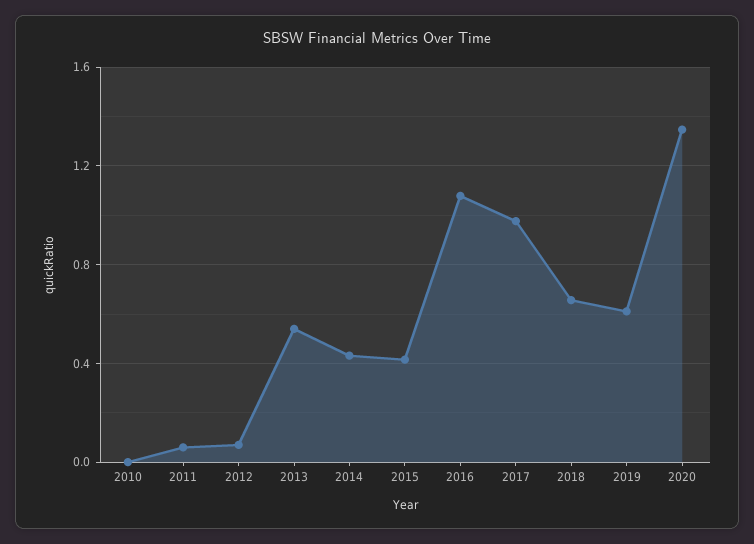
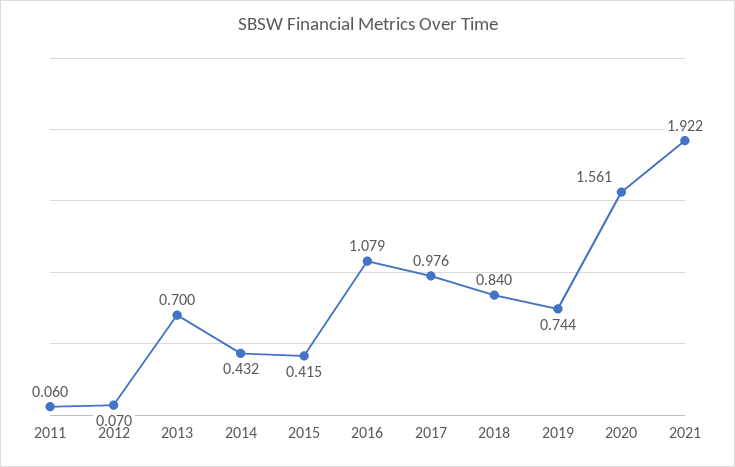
2010: 0 -> none
2013: 0.55 -> 0.7
2018: 0.65 -> 0.84
2019: 0.6 -> 0.744
2020: 1.35 -> 1.561
2021: none -> 1.922

